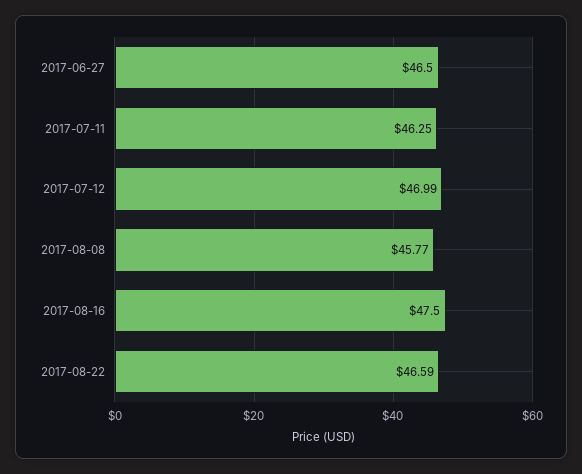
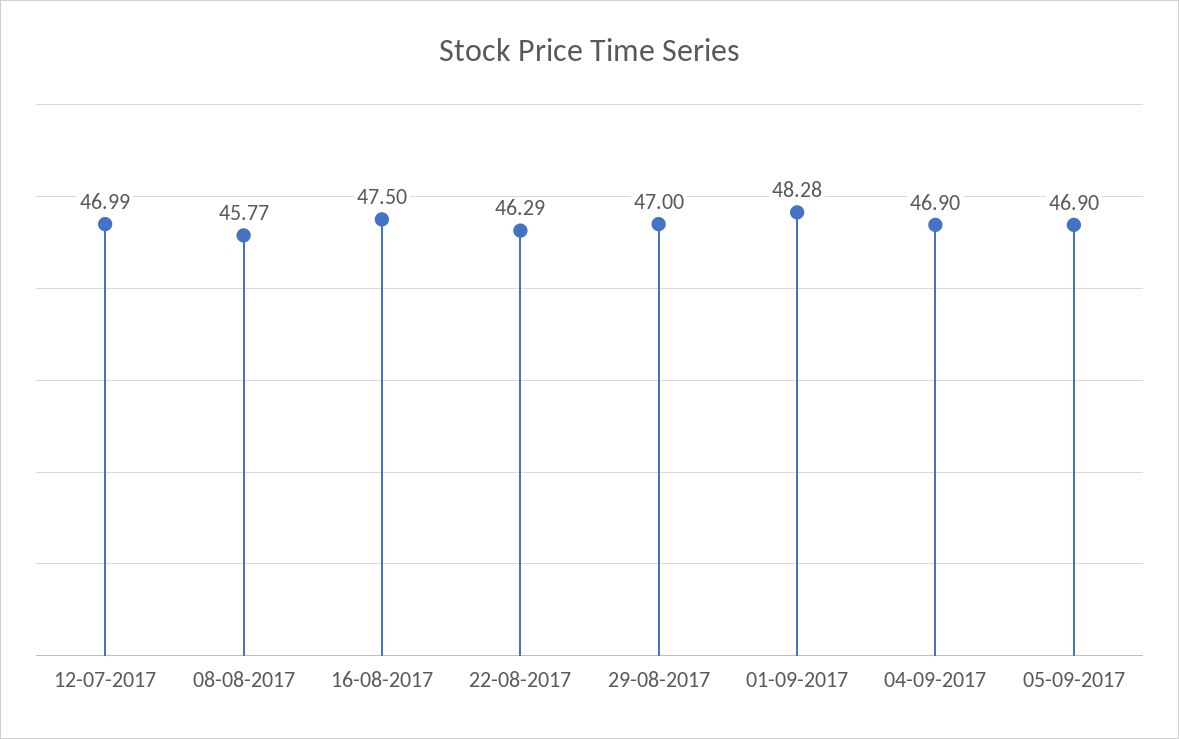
2017-06-27: 46.5 -> none
2017-07-11: 46.25 -> none
2017-08-22: 46.59 -> 46.29
29-08-2017: none -> 47
01-09-2017: none -> 48.28
04-09-2017: none -> 46.9
05-09-2017: none -> 46.9

